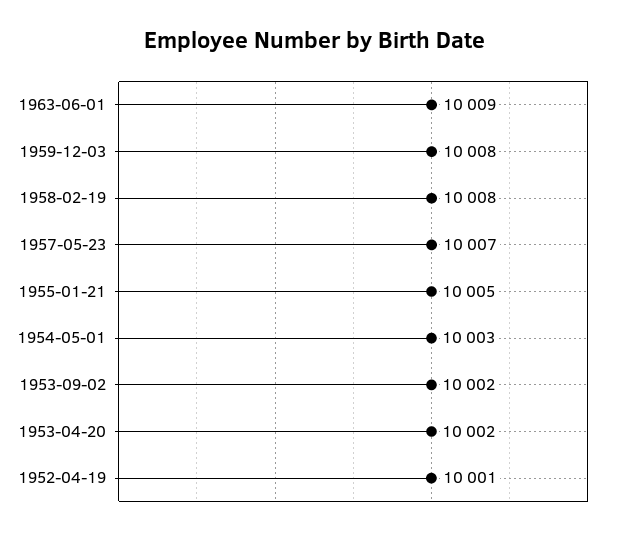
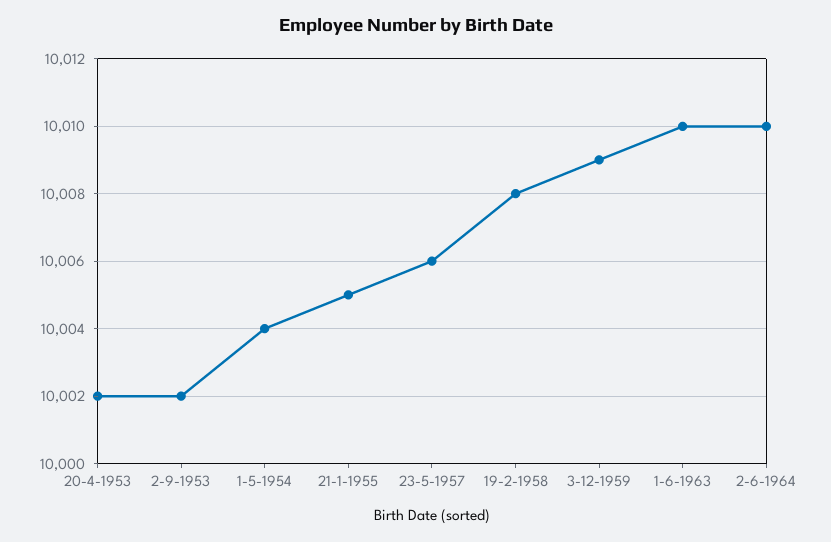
1963-06-01: 10009 -> 10010
1959-12-03: 10008 -> 10009
1957-05-23: 10007 -> 10006
1954-05-01: 10003 -> 10004
1952-04-19: 10001 -> none
2-6-1964: none -> 10010

